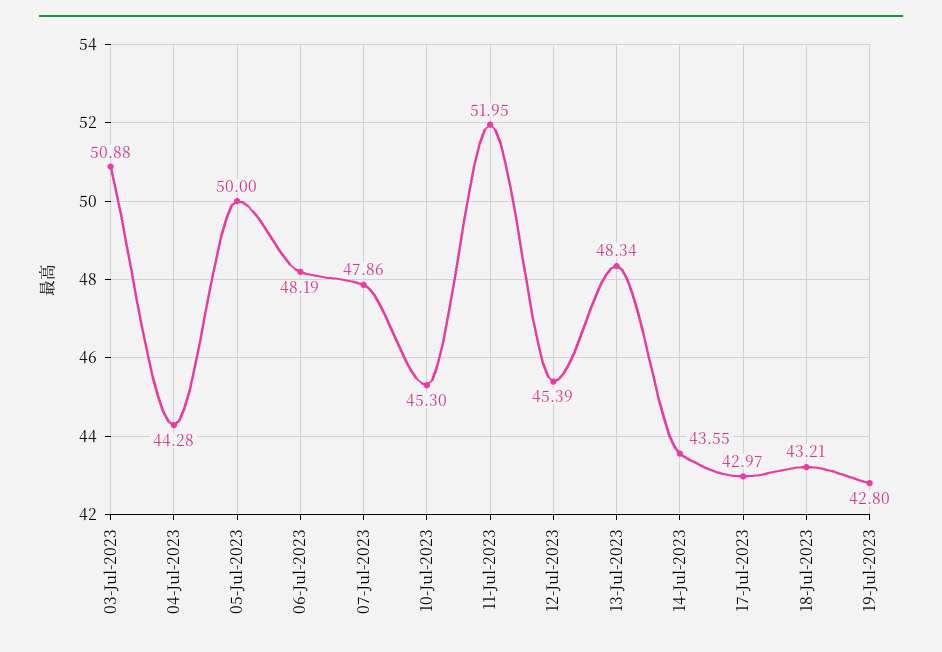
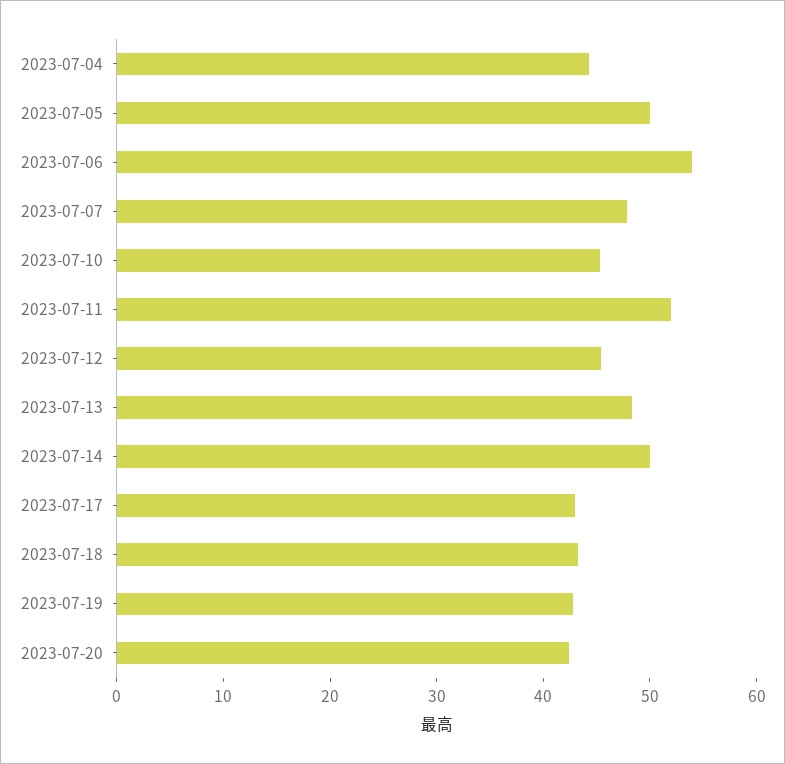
03-Jul-2023: 50.88 -> none
06-Jul-2023: 48.19 -> 54
14-Jul-2023: 43.55 -> 50
2023-07-20: none -> 42

